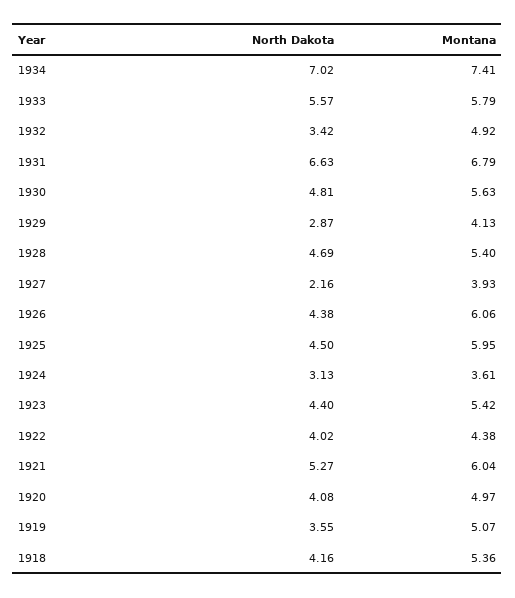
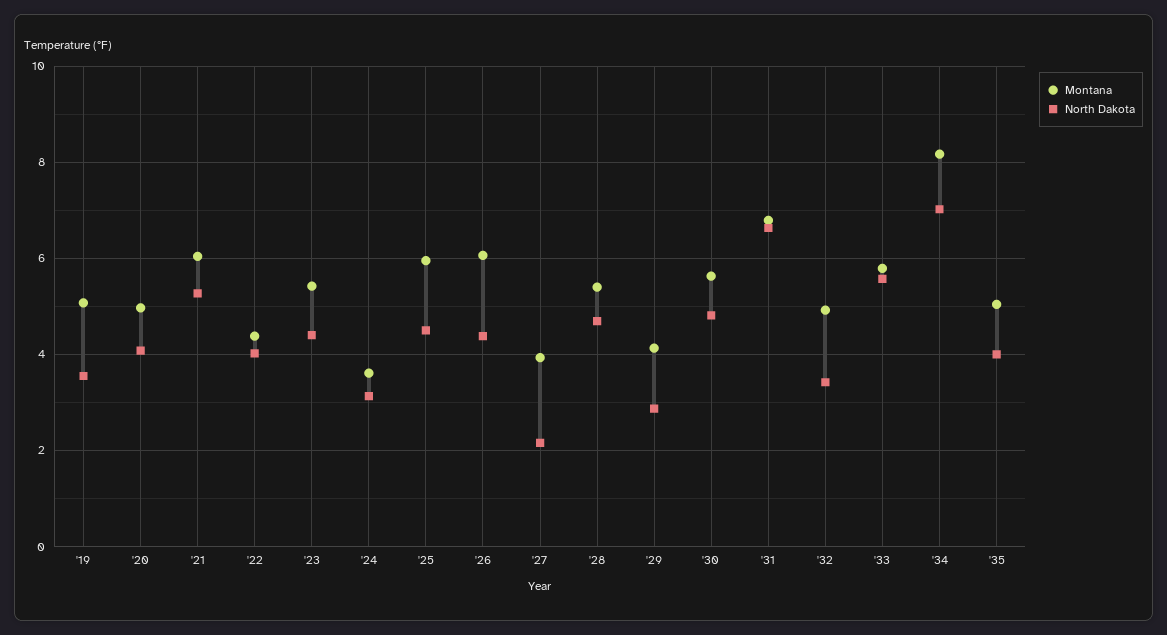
Montana, 1934: 7.41 -> 8.2
North Dakota, 1918: 4.16 -> none
Montana, 1918: 5.36 -> none
Montana, '35: none -> 5
North Dakota, '35: none -> 4

